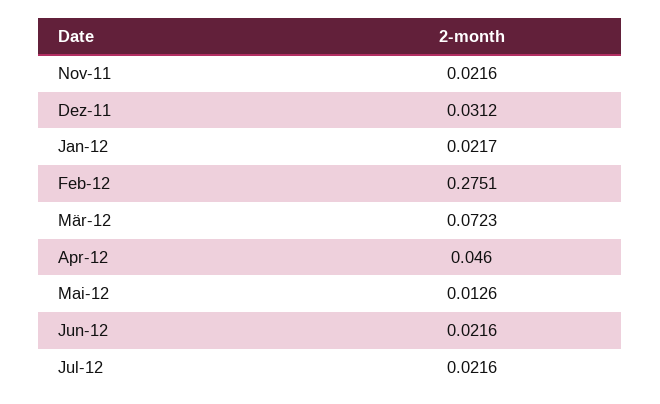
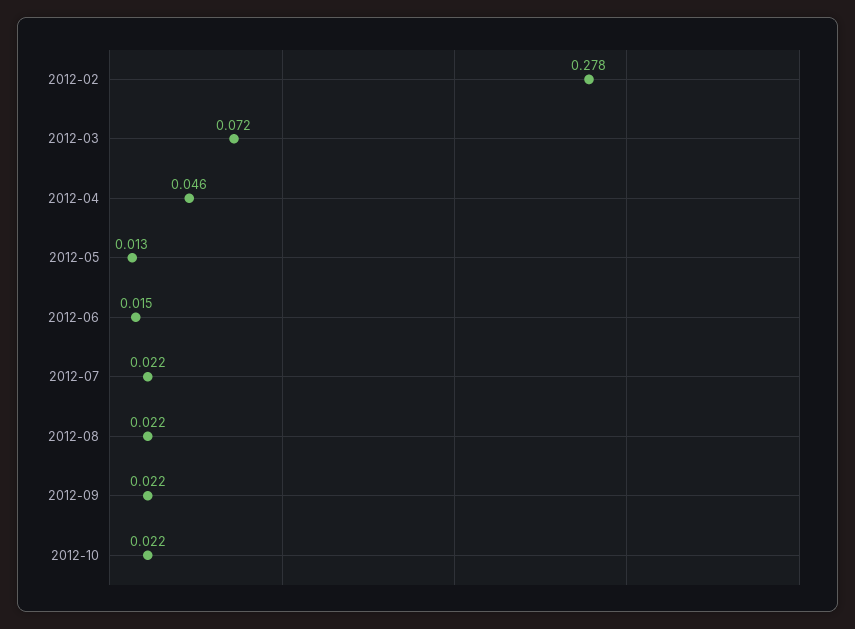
Nov-11: 0.0216 -> none
Dez-11: 0.0312 -> none
Jan-12: 0.0217 -> none
Feb-12: 0.2751 -> 0.278
Jun-12: 0.0216 -> 0.015
2012-08: none -> 0.022
2012-09: none -> 0.022
2012-10: none -> 0.022

